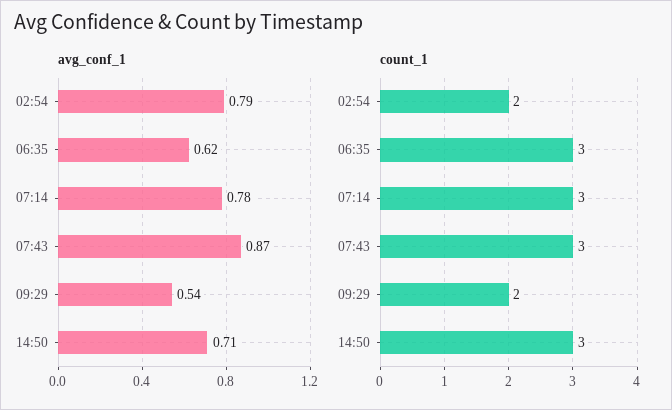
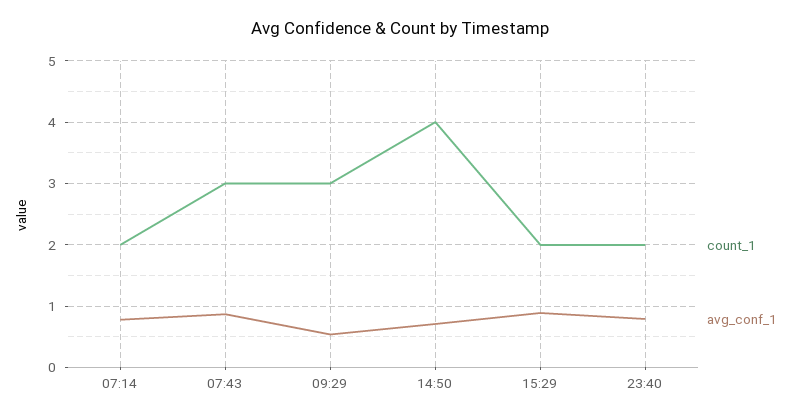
avg_conf_1, 02:54: 0.79 -> none
avg_conf_1, 06:35: 0.62 -> none
count_1, 02:54: 2 -> none
count_1, 06:35: 3 -> none
count_1, 07:14: 3 -> 2
count_1, 09:29: 2 -> 3
count_1, 14:50: 3 -> 4
count_1, 15:29: none -> 2
avg_conf_1, 15:29: none -> 0.9
count_1, 23:40: none -> 2
avg_conf_1, 23:40: none -> 0.8

